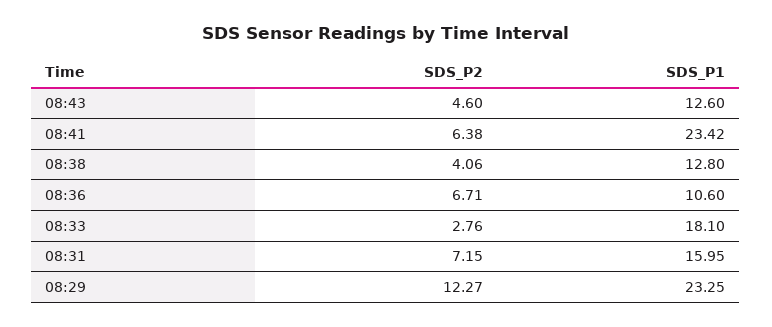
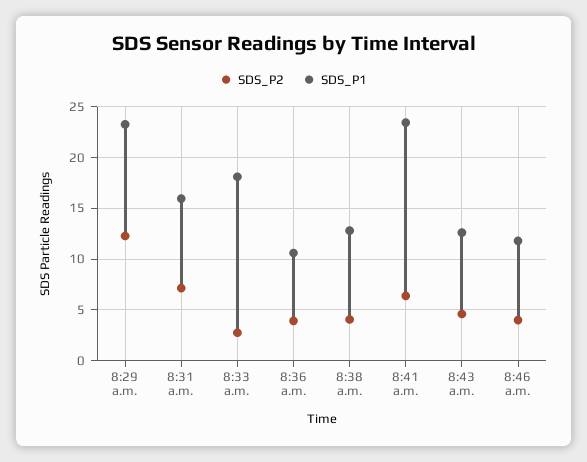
SDS_P2, 08:36: 6.71 -> 4
SDS_P2, 8:46 a.m.: none -> 4
SDS_P1, 8:46 a.m.: none -> 12

